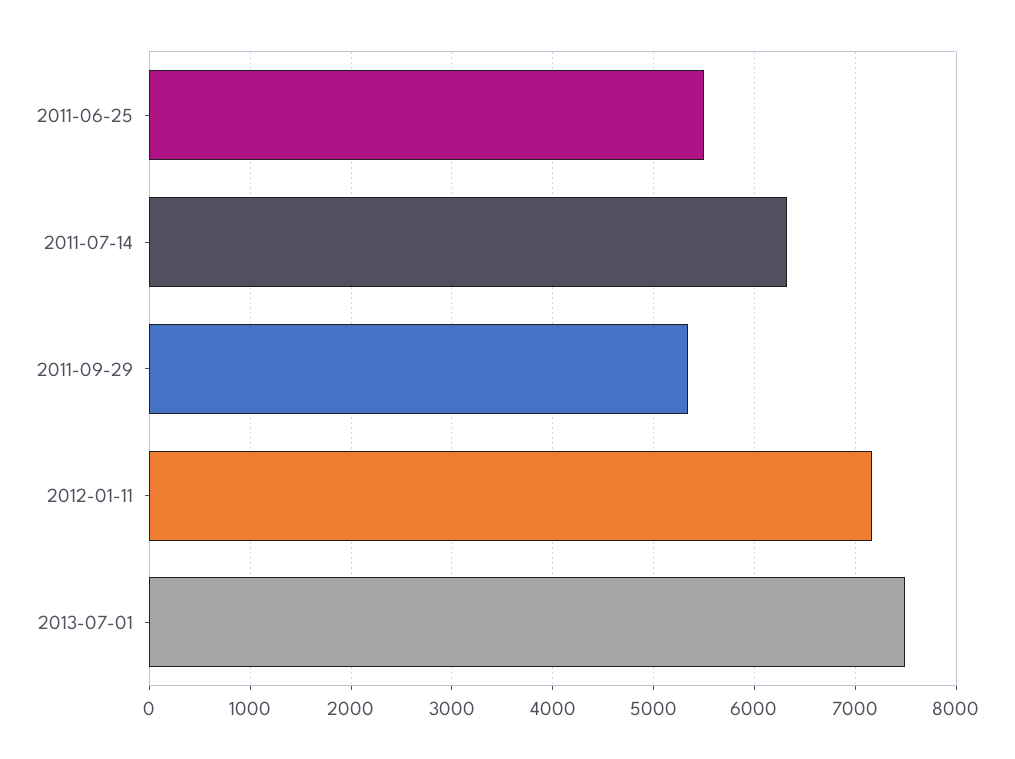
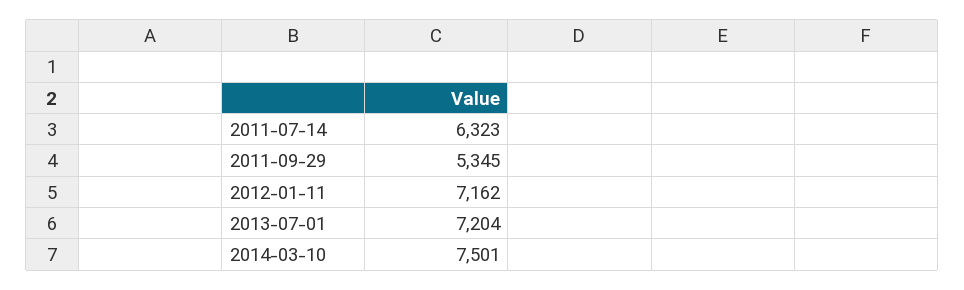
2011-06-25: 5500 -> none
2013-07-01: 7500 -> 7204
2014-03-10: none -> 7501

